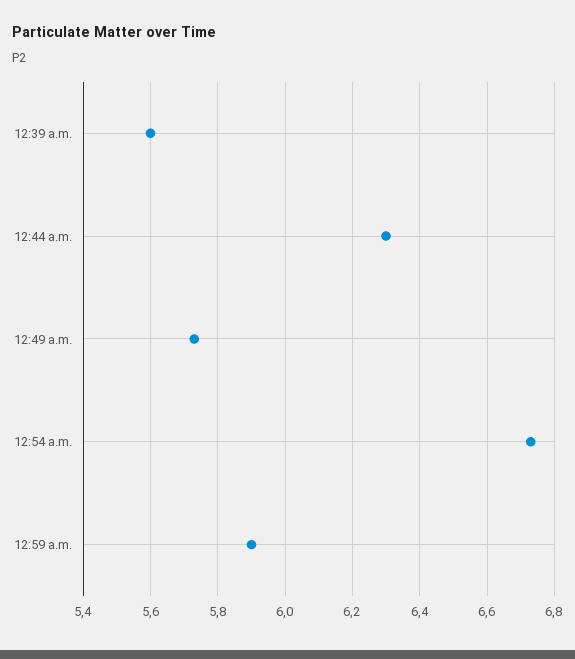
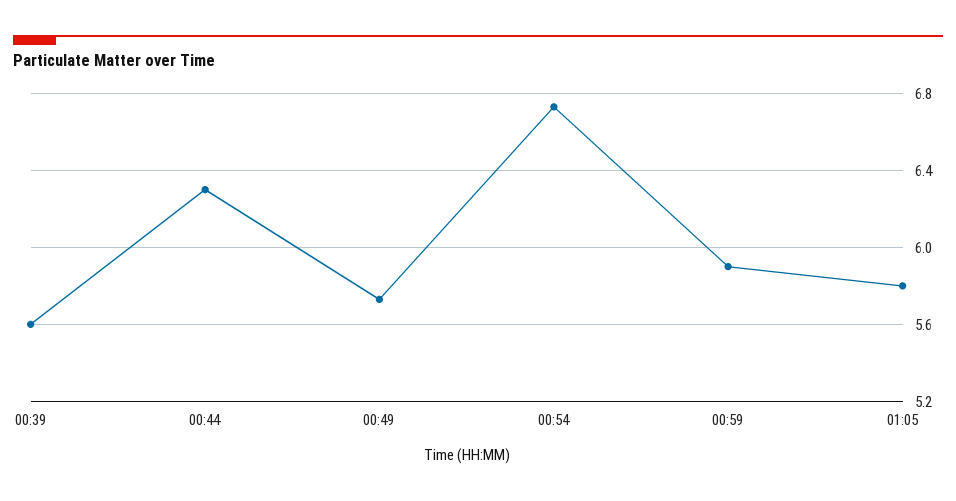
01:05: none -> 5.8

